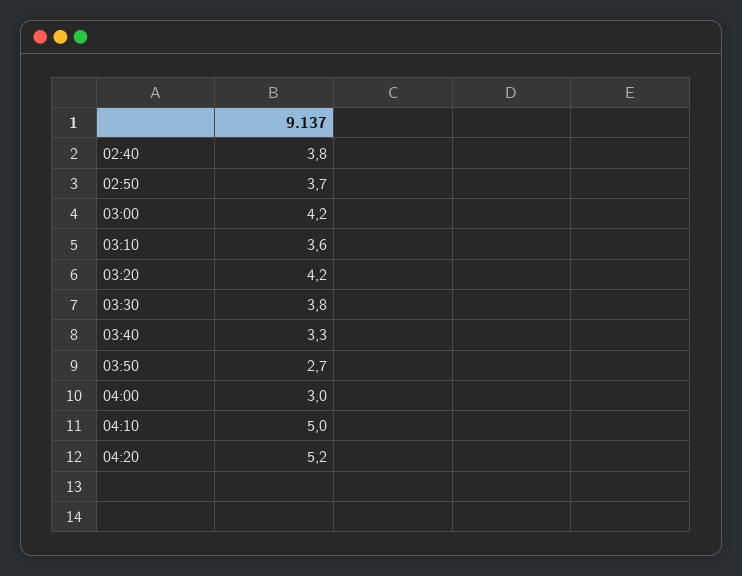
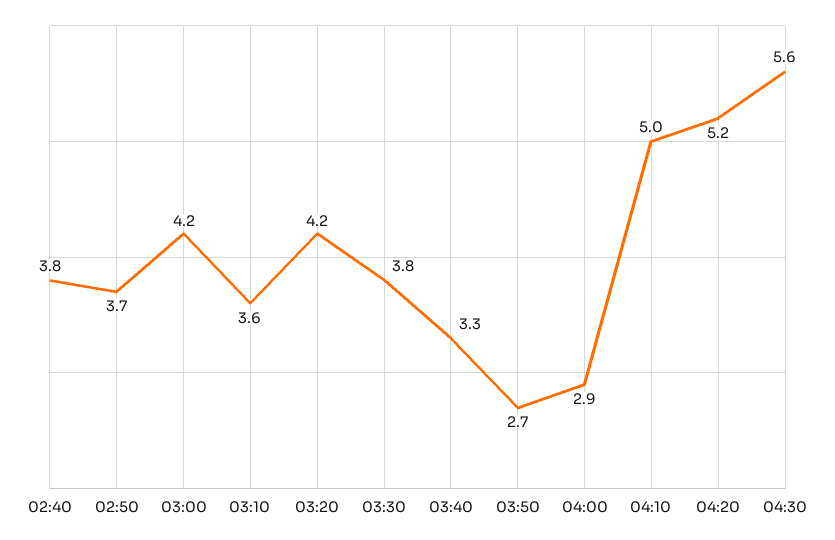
04:00: 3 -> 2.9
04:30: none -> 5.6

